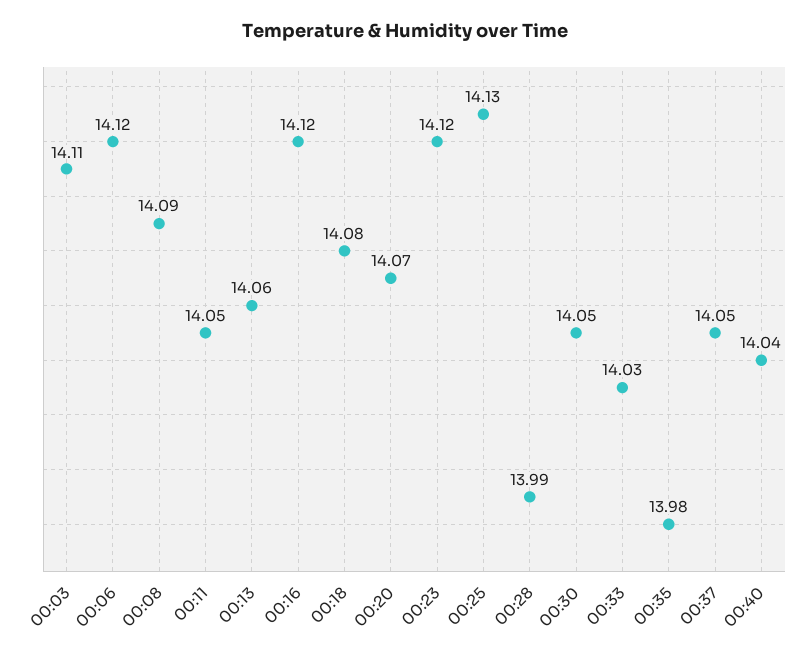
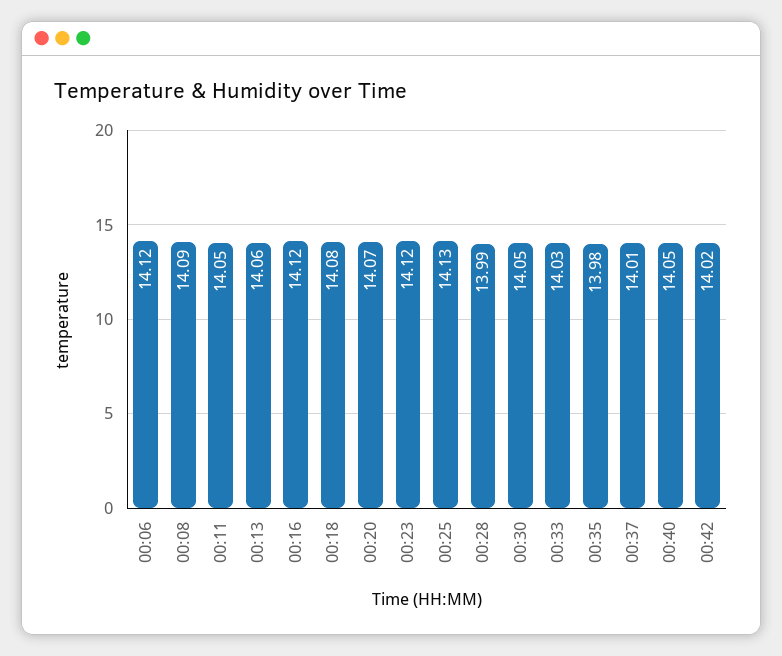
00:03: 14.11 -> none
00:37: 14.05 -> 14.01
00:40: 14.04 -> 14.05
00:42: none -> 14.02

